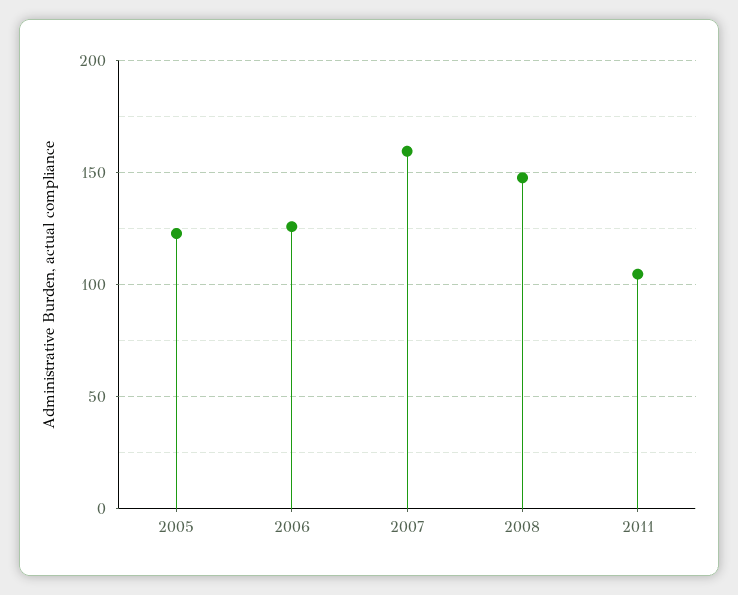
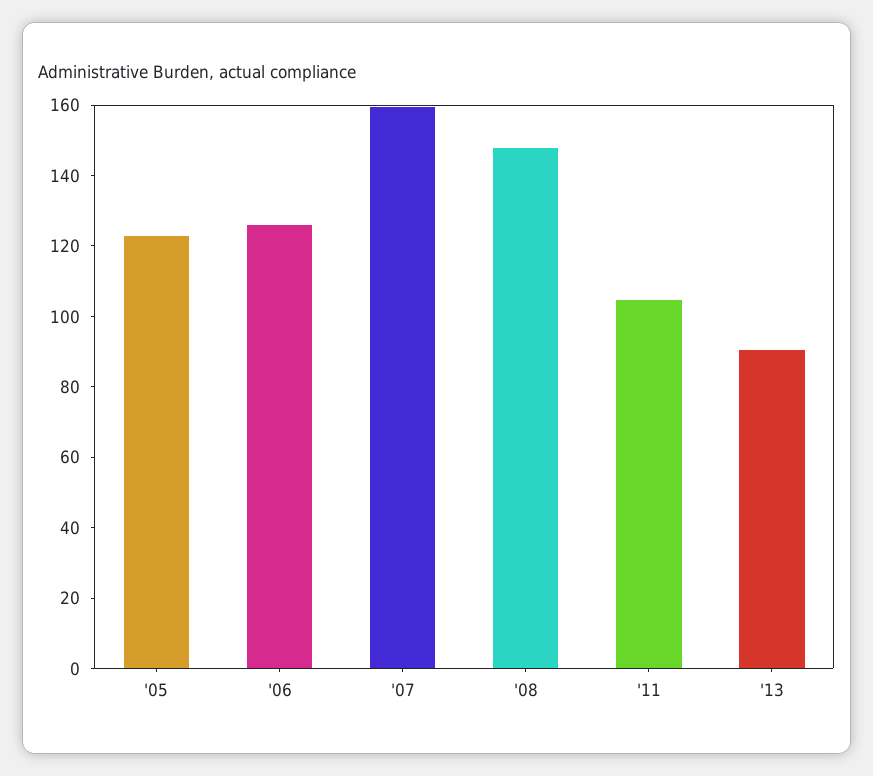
'13: none -> 90

